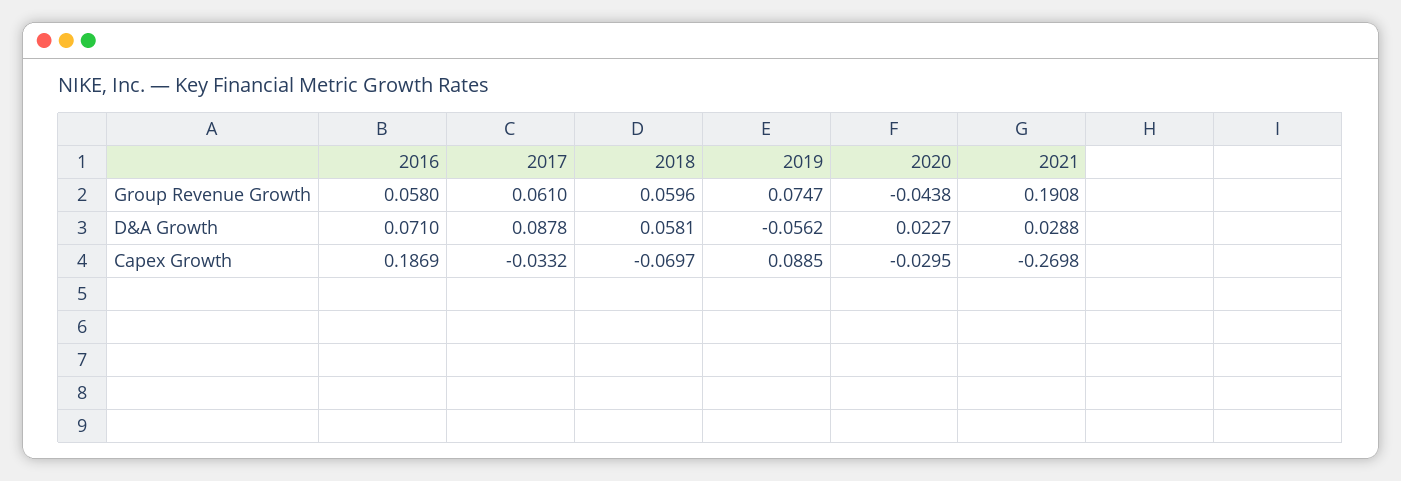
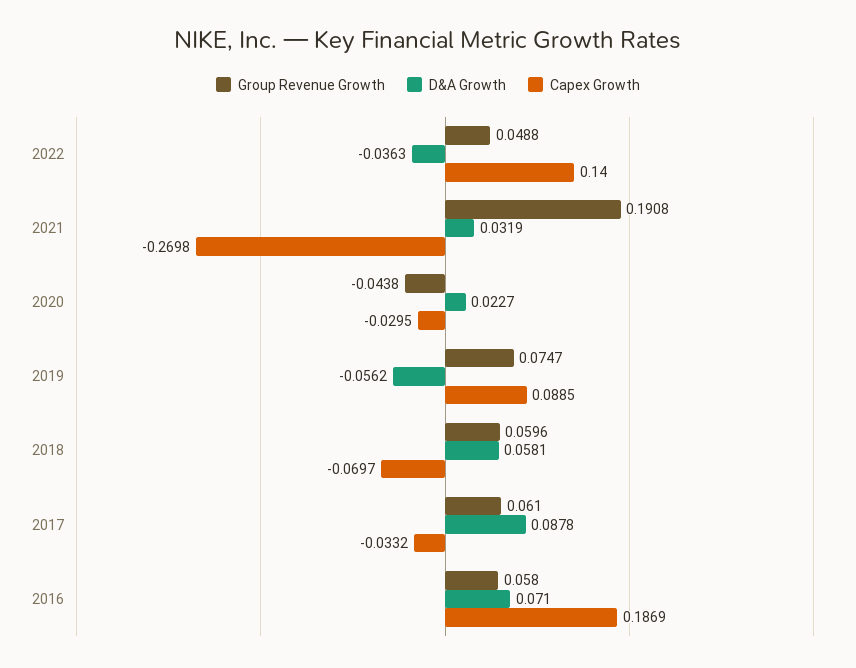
D&A Growth, 2021: 0.0288 -> 0.0319
Group Revenue Growth, 2022: none -> 0.0488
D&A Growth, 2022: none -> -0.0363
Capex Growth, 2022: none -> 0.14

